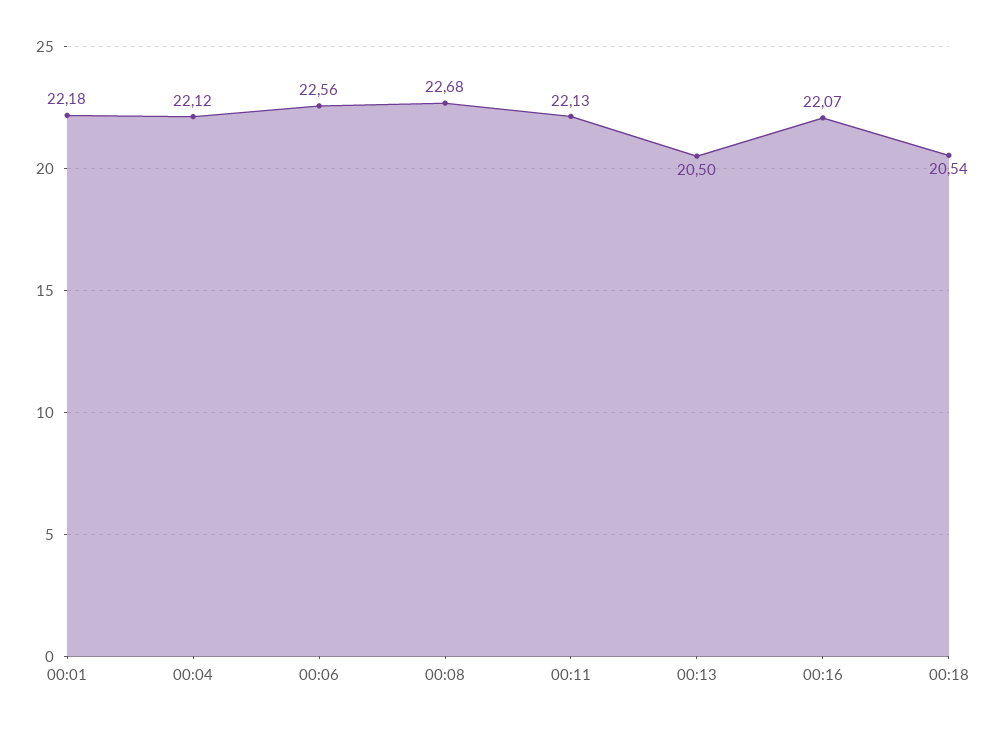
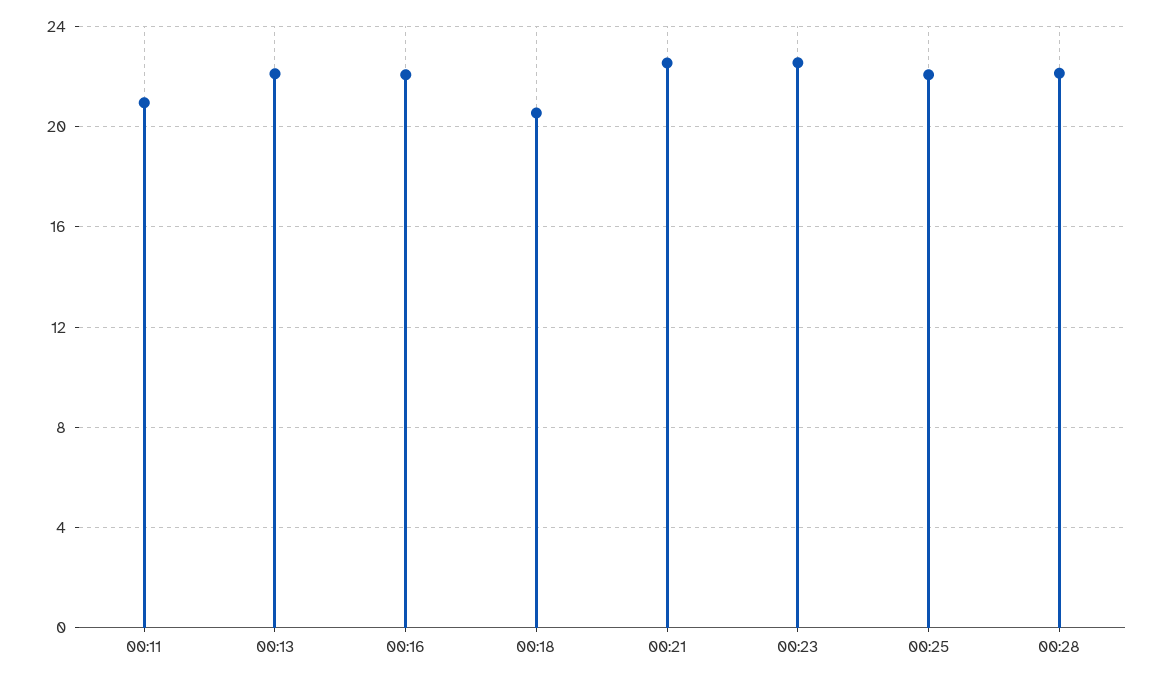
00:01: 22.18 -> none
00:04: 22.12 -> none
00:06: 22.56 -> none
00:08: 22.68 -> none
00:11: 22.13 -> 21
00:13: 20.5 -> 22
00:21: none -> 22.5
00:23: none -> 22.5
00:25: none -> 22
00:28: none -> 22

